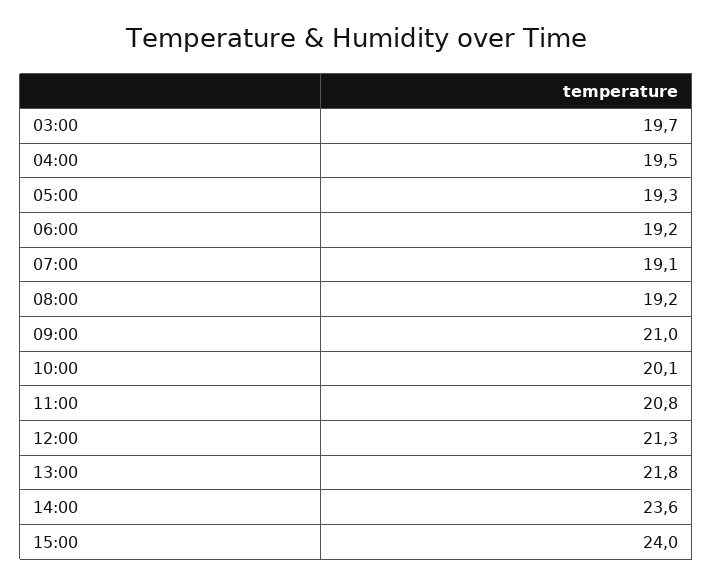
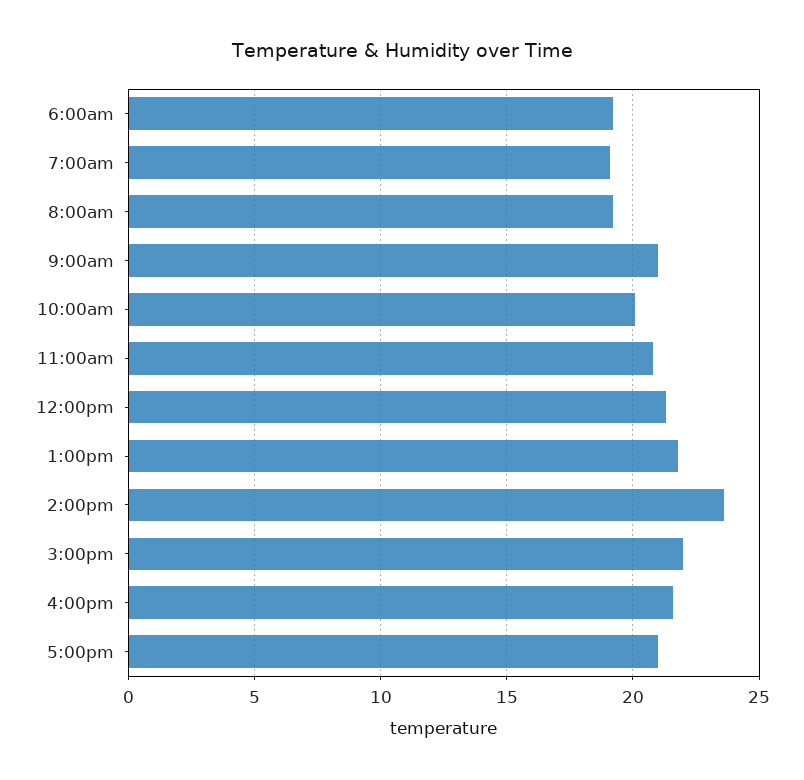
03:00: 19.7 -> none
04:00: 19.5 -> none
05:00: 19.3 -> none
15:00: 24 -> 22
4:00pm: none -> 21.5
5:00pm: none -> 21

